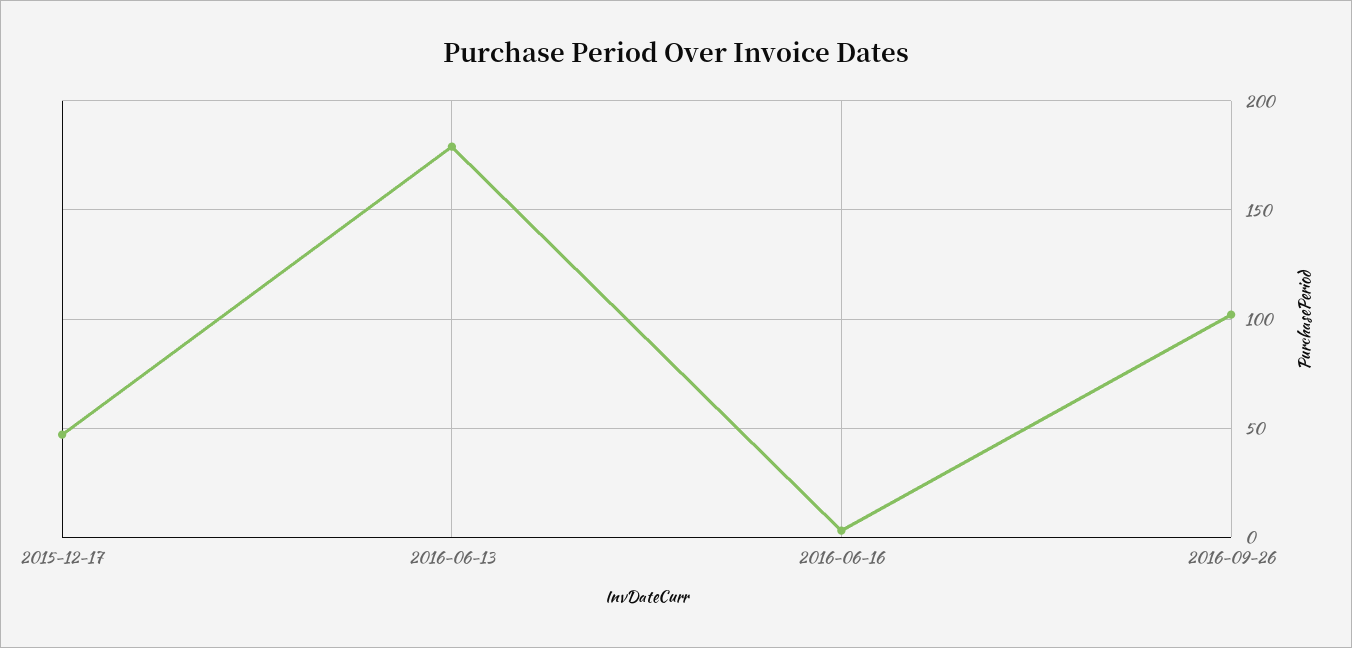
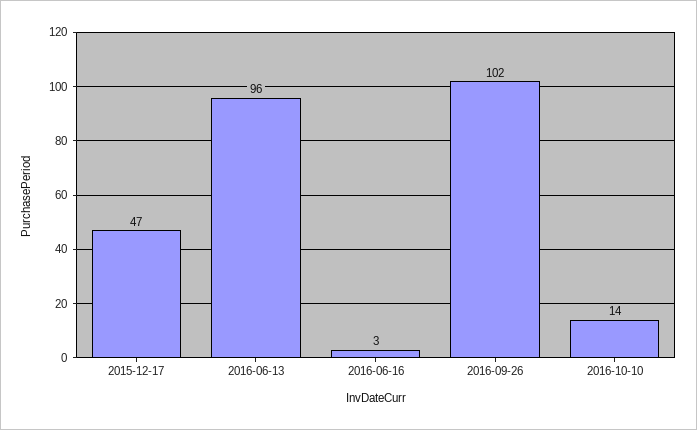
2016-06-13: 180 -> 96
2016-10-10: none -> 14

